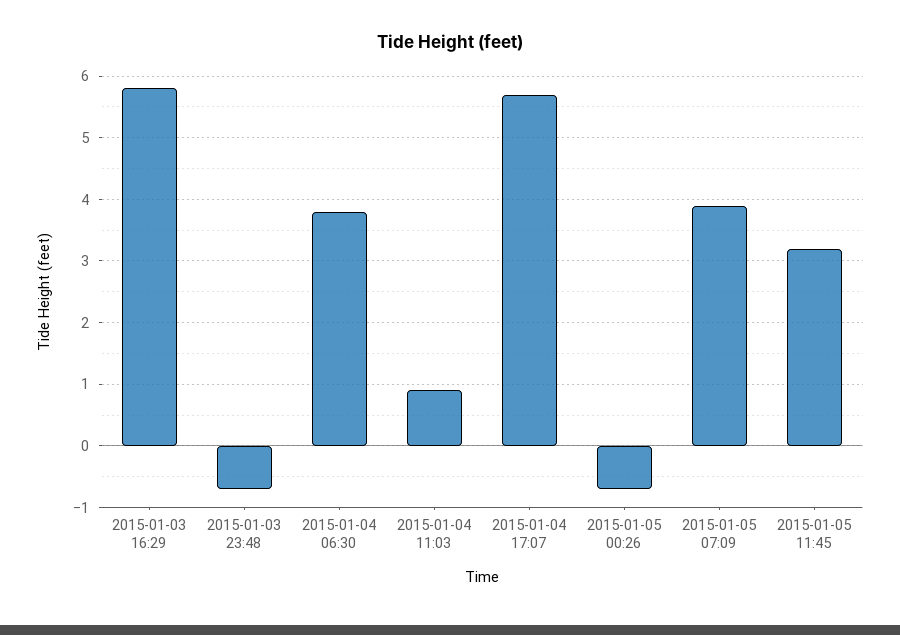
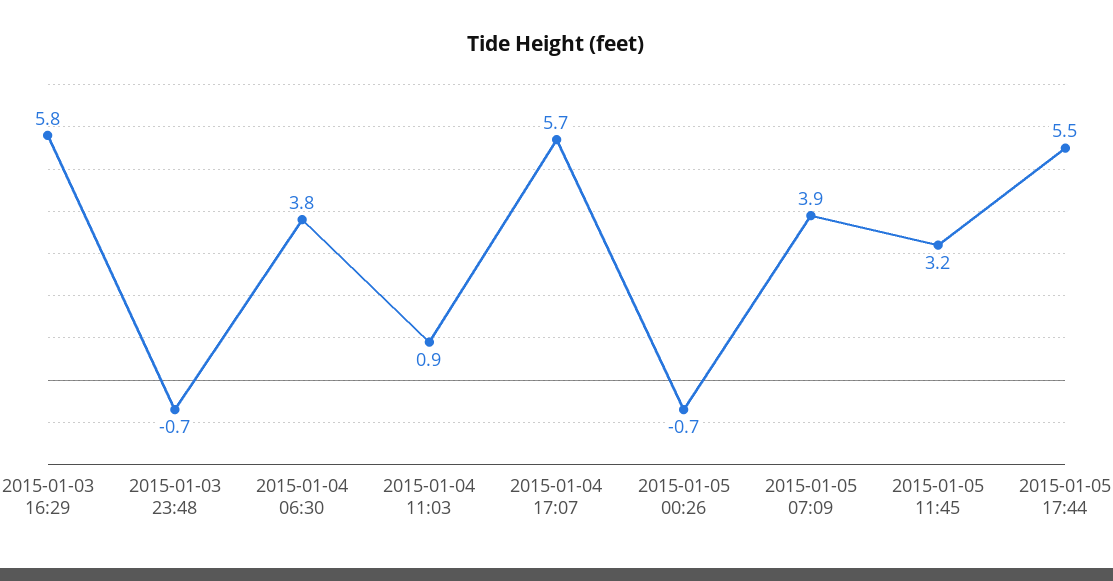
2015-01-05 17:44: none -> 5.5

